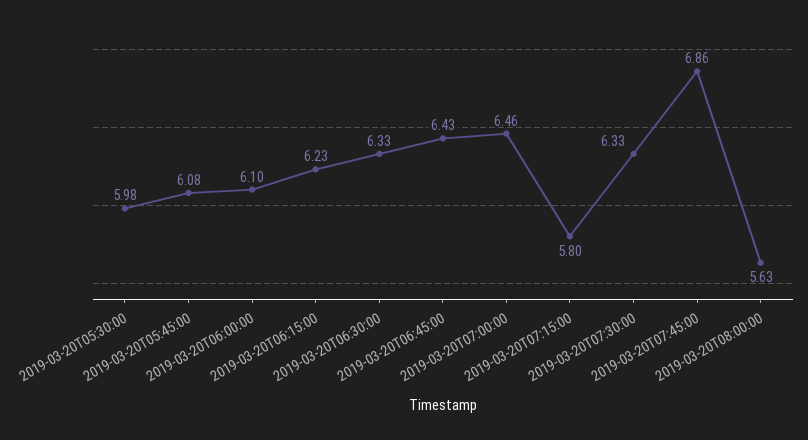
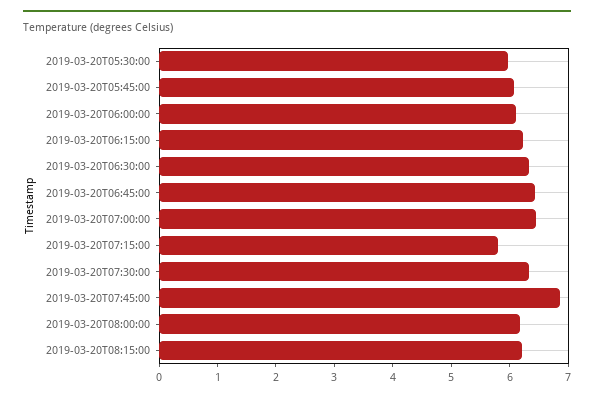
2019-03-20T08:00:00: 5.63 -> 6.2
2019-03-20T08:15:00: none -> 6.2

